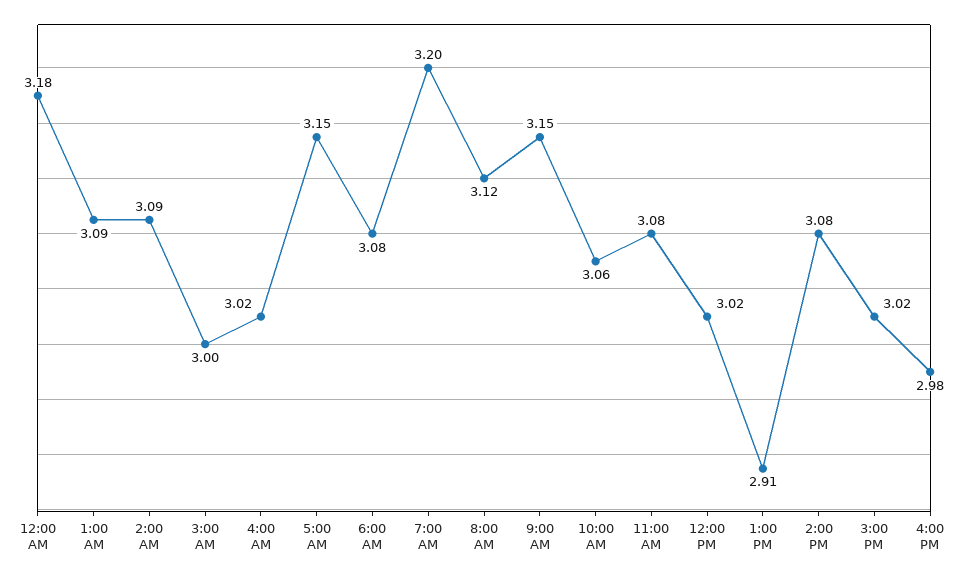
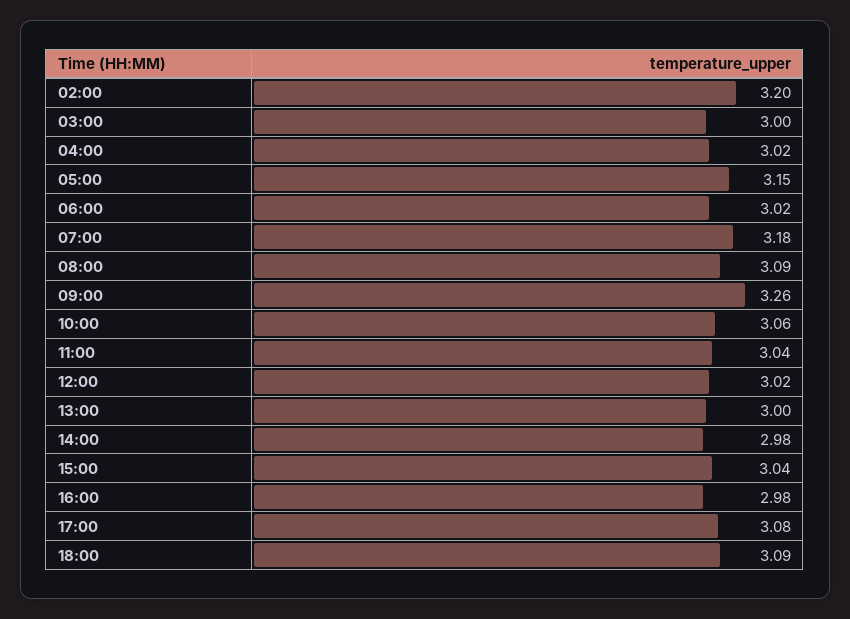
12:00 AM: 3.18 -> none
1:00 AM: 3.09 -> none
2:00 AM: 3.09 -> 3.2
6:00 AM: 3.08 -> 3.02
7:00 AM: 3.2 -> 3.18
8:00 AM: 3.12 -> 3.09
9:00 AM: 3.15 -> 3.26
11:00 AM: 3.08 -> 3.04
1:00 PM: 2.91 -> 3
2:00 PM: 3.08 -> 2.98
3:00 PM: 3.02 -> 3.04
17:00: none -> 3.08
18:00: none -> 3.09

